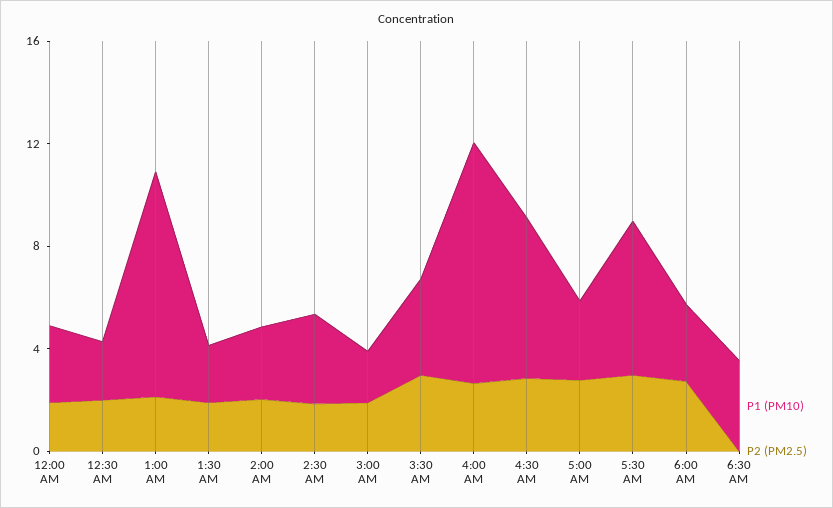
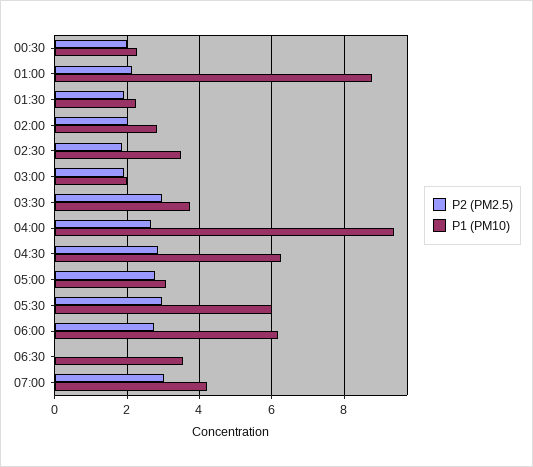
P1 (PM10), 12:00 AM: 3 -> none
P2 (PM2.5), 12:00 AM: 2 -> none
P1 (PM10), 6:00 AM: 3 -> 6.2
P2 (PM2.5), 07:00: none -> 3
P1 (PM10), 07:00: none -> 4.2

